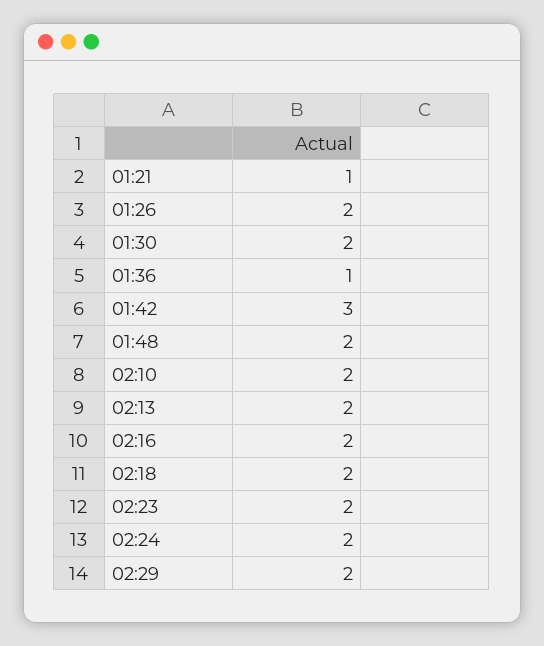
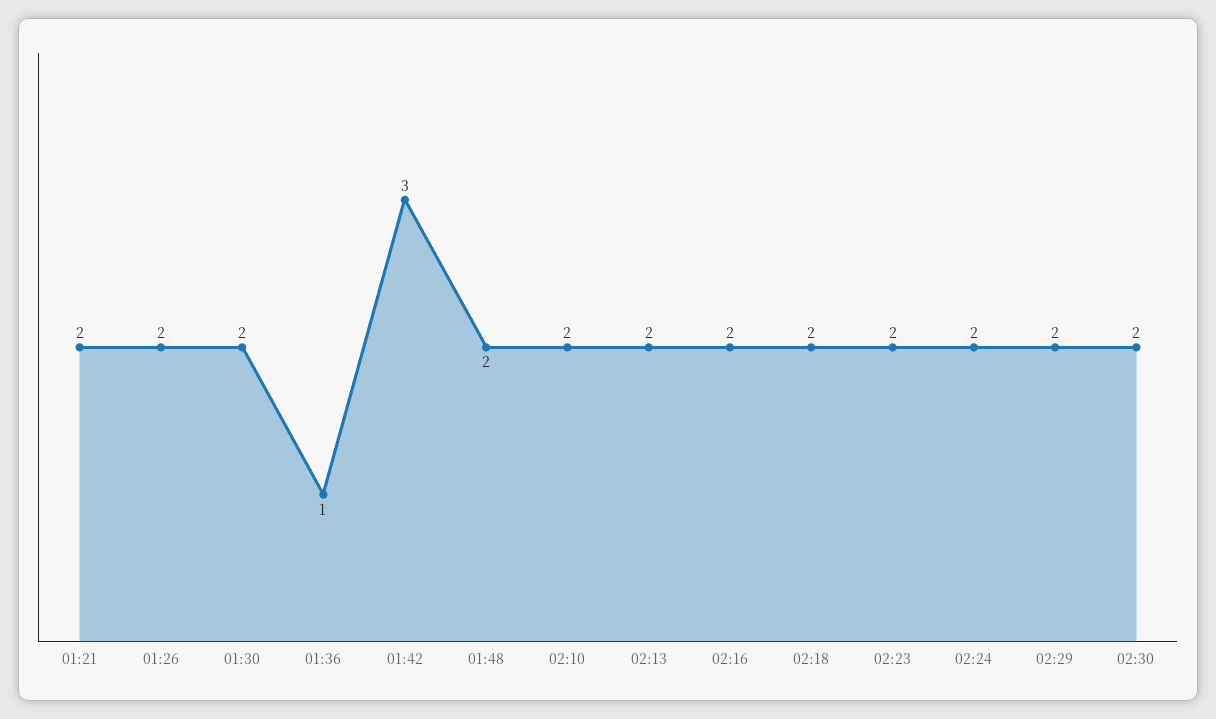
01:21: 1 -> 2
02:30: none -> 2

